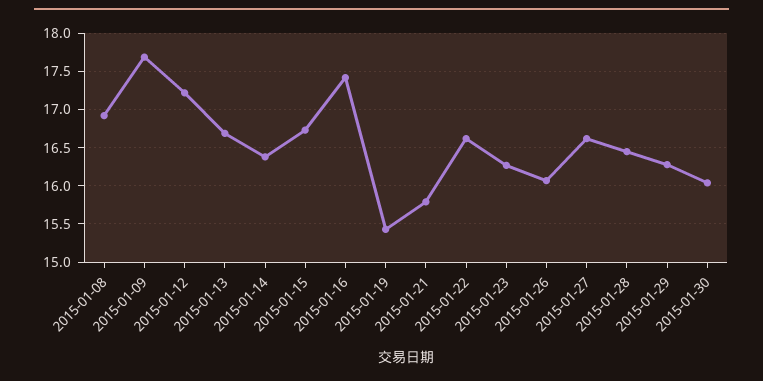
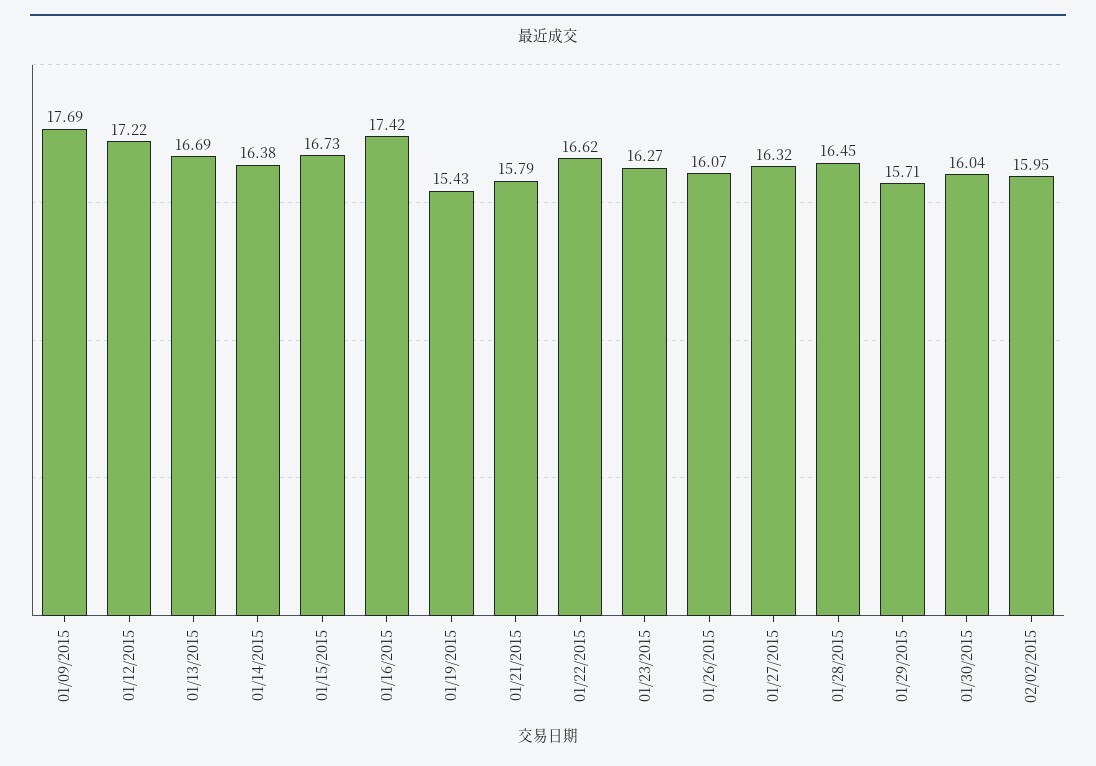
2015-01-08: 16.9 -> none
2015-01-27: 16.6 -> 16.32
2015-01-29: 16.3 -> 15.71
02/02/2015: none -> 15.95

